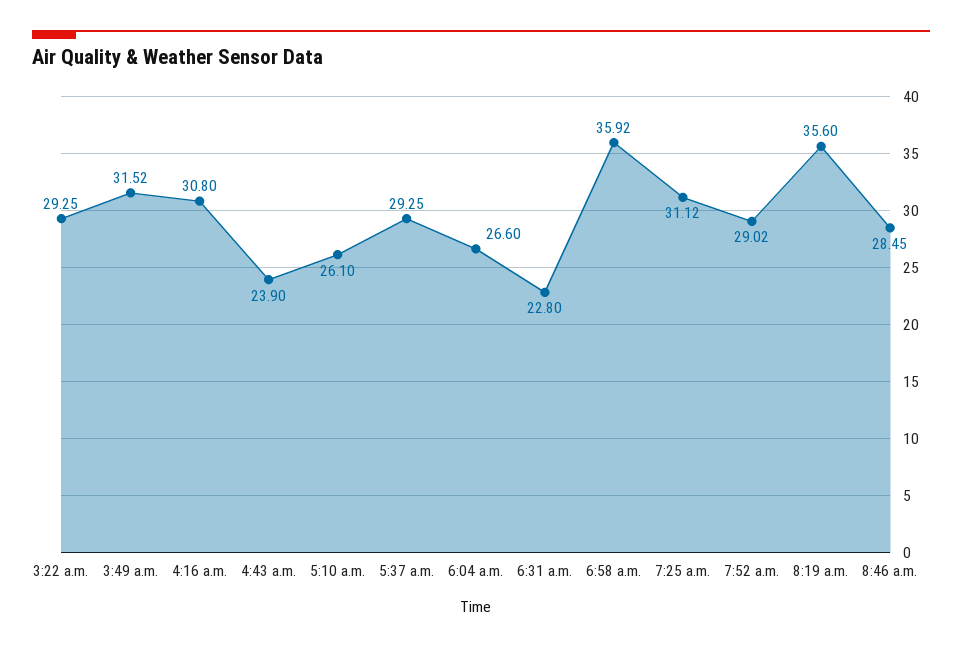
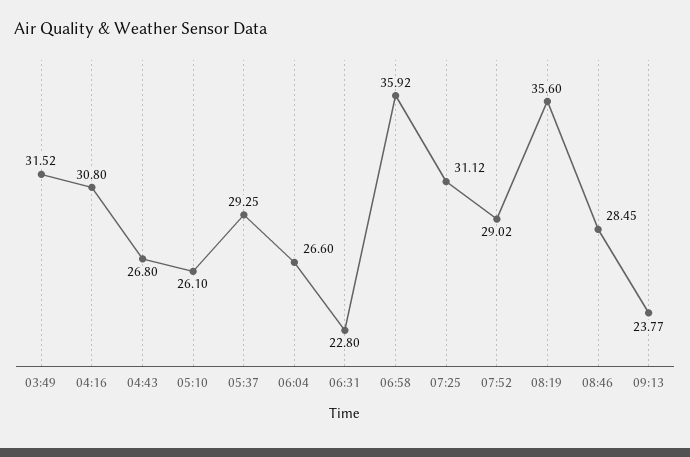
3:22 a.m.: 29.25 -> none
4:43 a.m.: 23.9 -> 26.8
09:13: none -> 23.77

